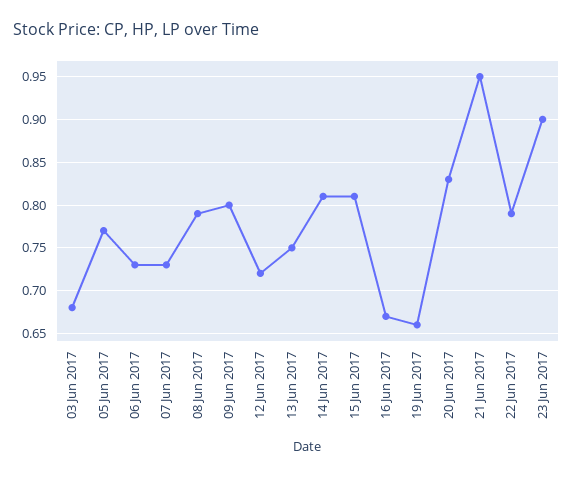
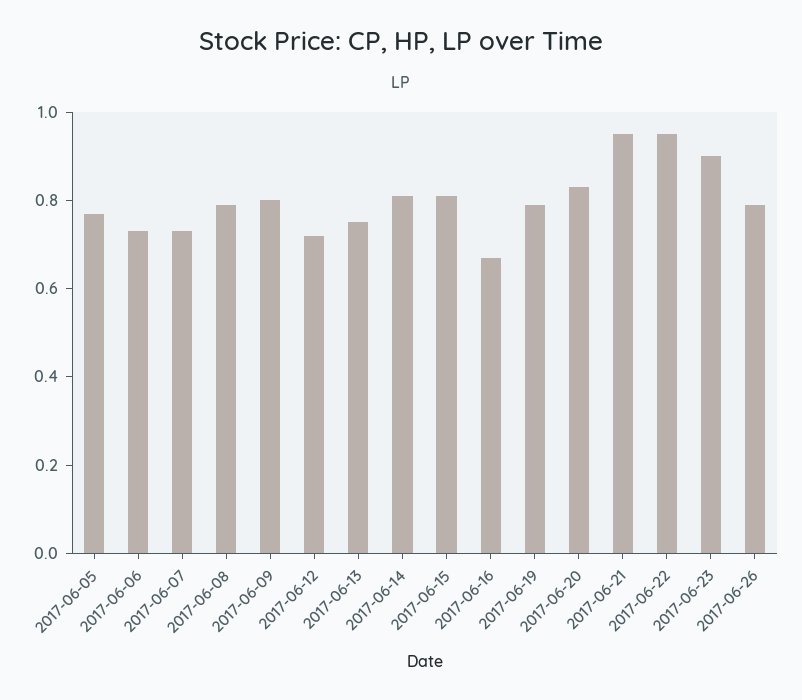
03 Jun 2017: 0.68 -> none
19 Jun 2017: 0.66 -> 0.8
22 Jun 2017: 0.79 -> 0.95
2017-06-26: none -> 0.8

